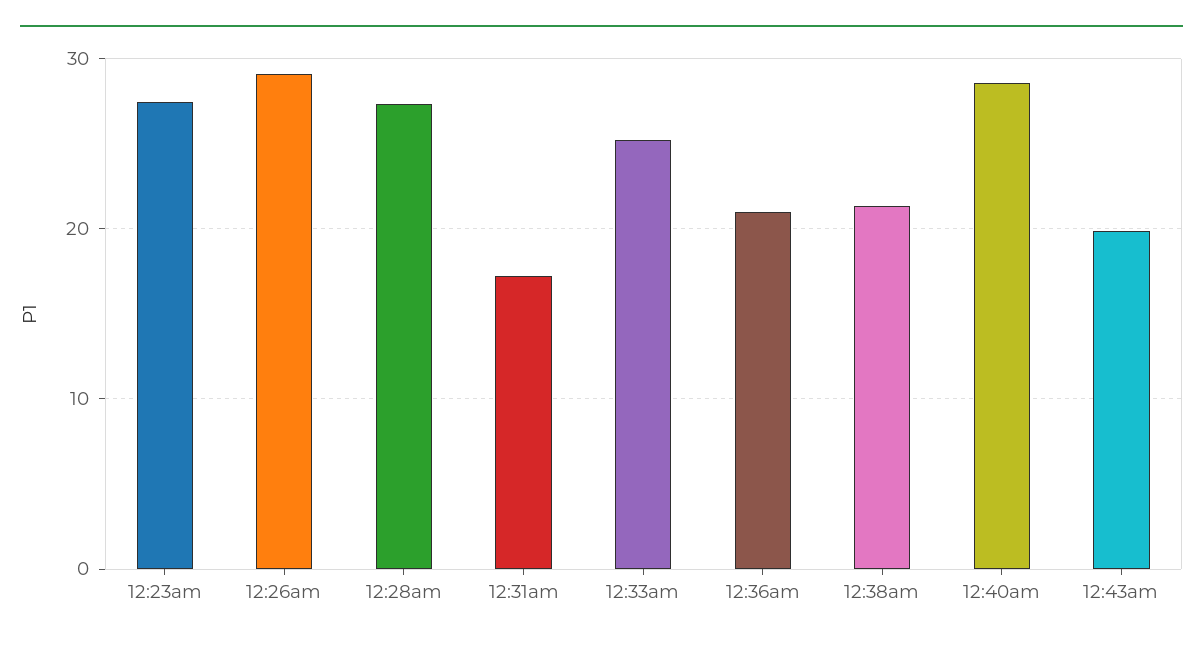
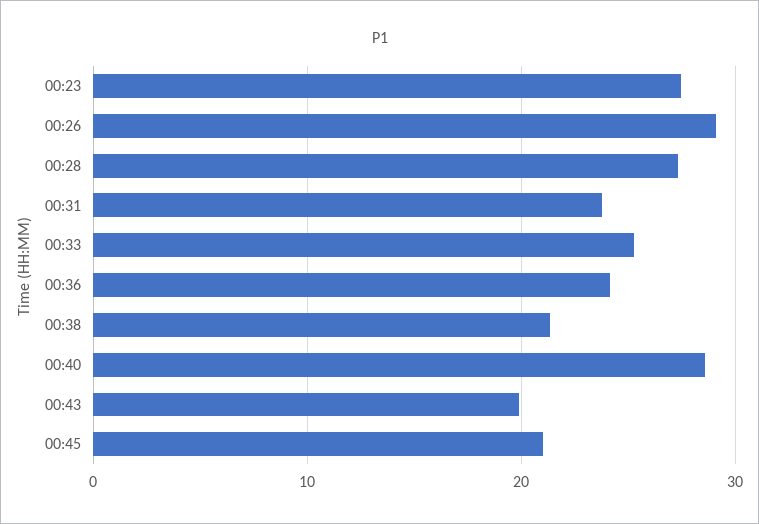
12:31am: 17 -> 24
12:36am: 21 -> 24
00:45: none -> 21

